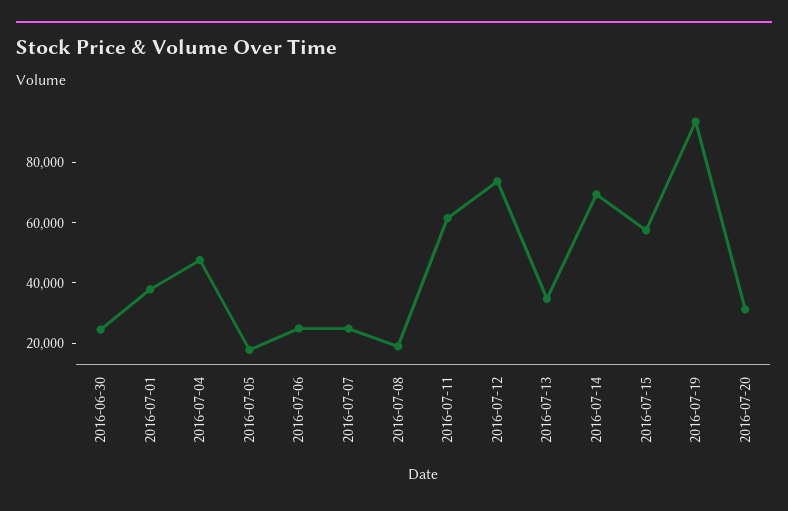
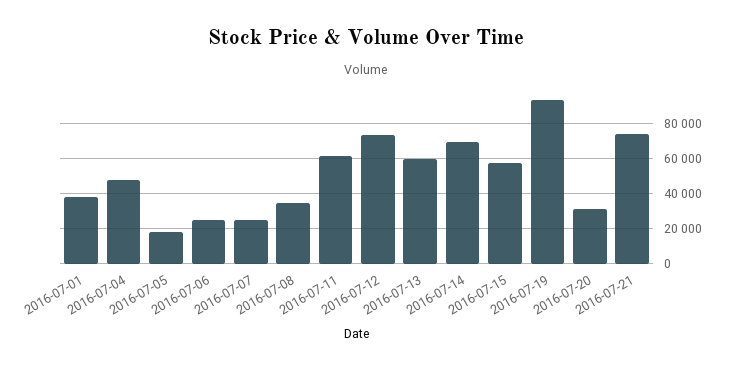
2016-06-30: 25000 -> none
2016-07-08: 20000 -> 35000
2016-07-13: 35000 -> 60000
2016-07-21: none -> 75000

